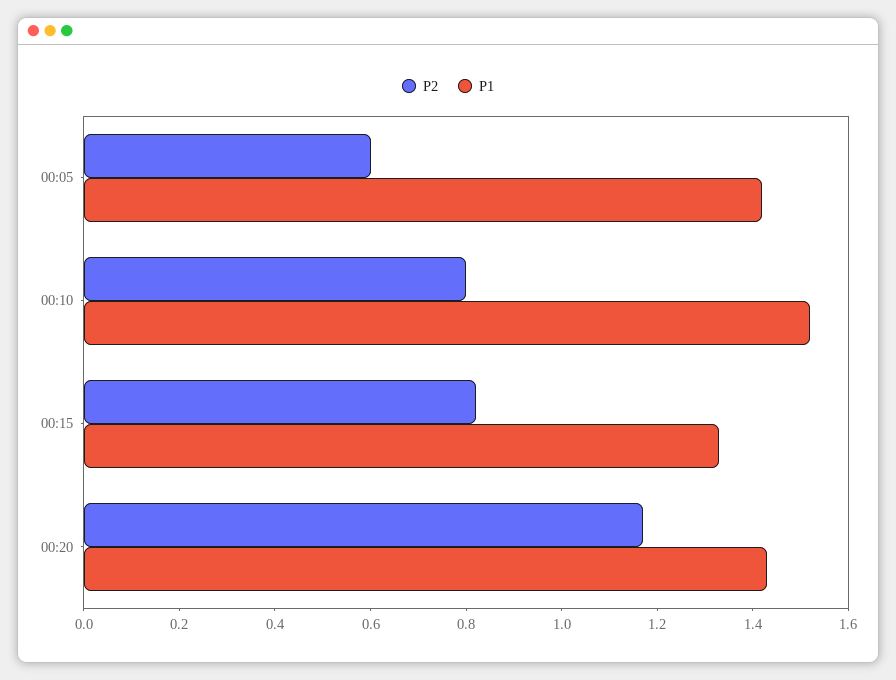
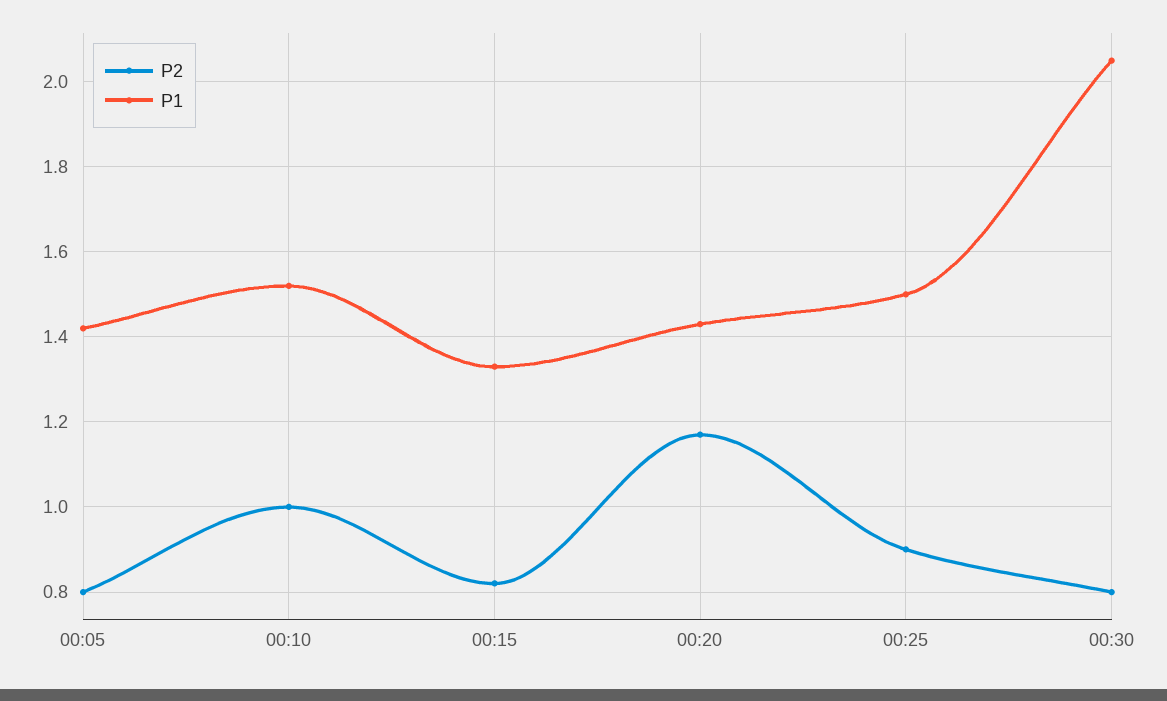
P2, 00:05: 0.6 -> 0.8
P2, 00:10: 0.8 -> 1
P2, 00:25: none -> 0.9
P1, 00:25: none -> 1.5
P2, 00:30: none -> 0.8
P1, 00:30: none -> 2.05

